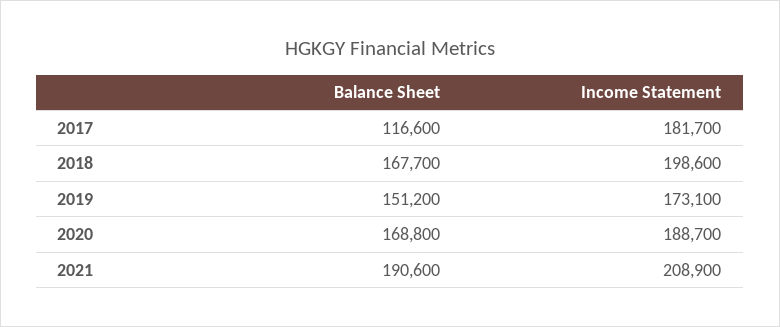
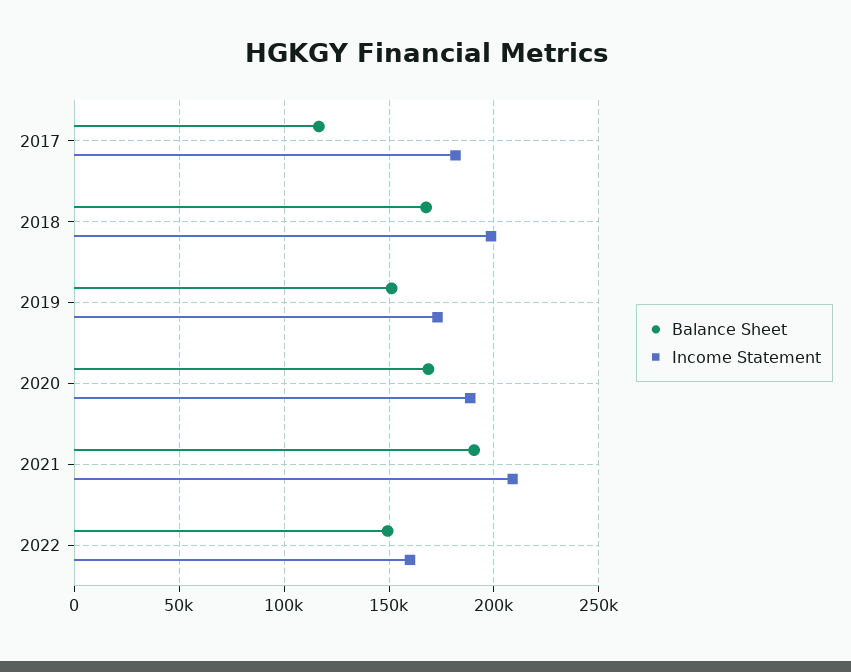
Balance Sheet, 2022: none -> 150000
Income Statement, 2022: none -> 160000

